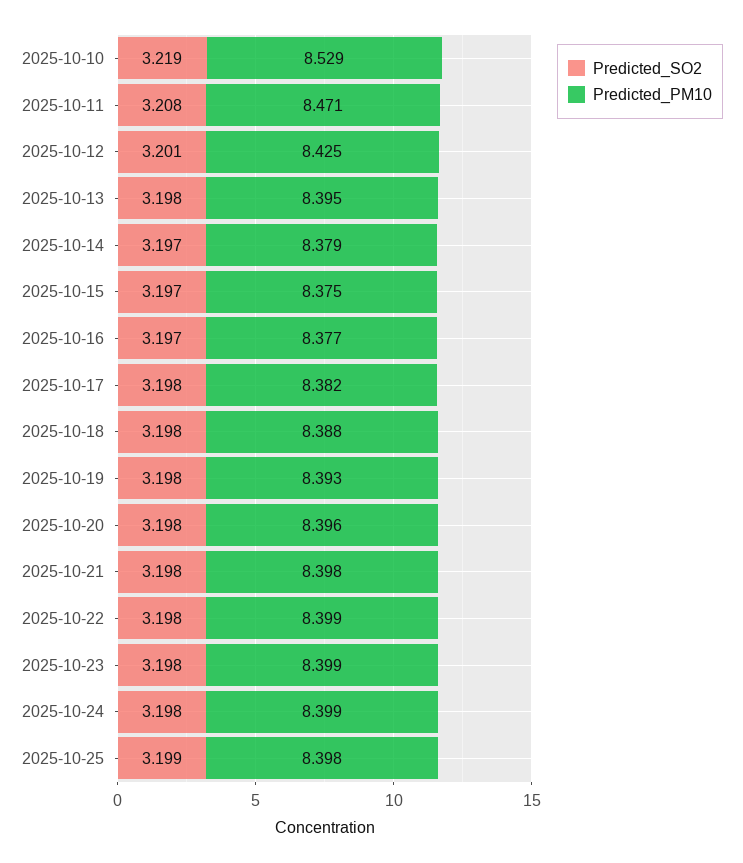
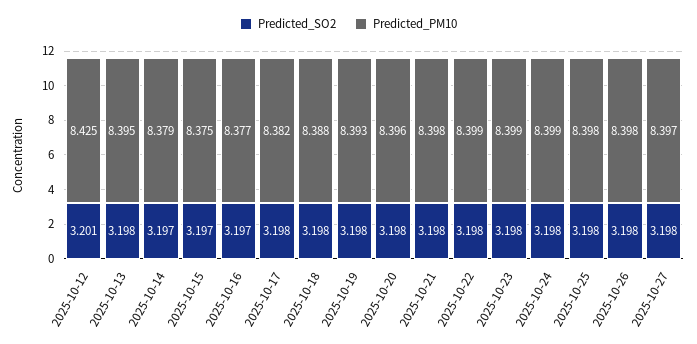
Predicted_SO2, 2025-10-10: 3.219 -> none
Predicted_PM10, 2025-10-10: 8.529 -> none
Predicted_SO2, 2025-10-11: 3.208 -> none
Predicted_PM10, 2025-10-11: 8.471 -> none
Predicted_SO2, 2025-10-25: 3.199 -> 3.198
Predicted_SO2, 2025-10-26: none -> 3.198
Predicted_PM10, 2025-10-26: none -> 8.398
Predicted_SO2, 2025-10-27: none -> 3.198
Predicted_PM10, 2025-10-27: none -> 8.397

